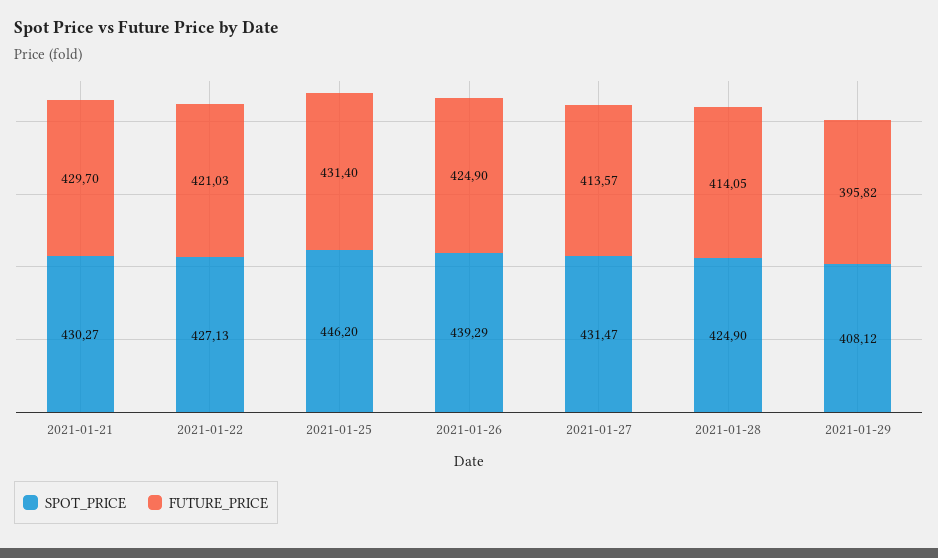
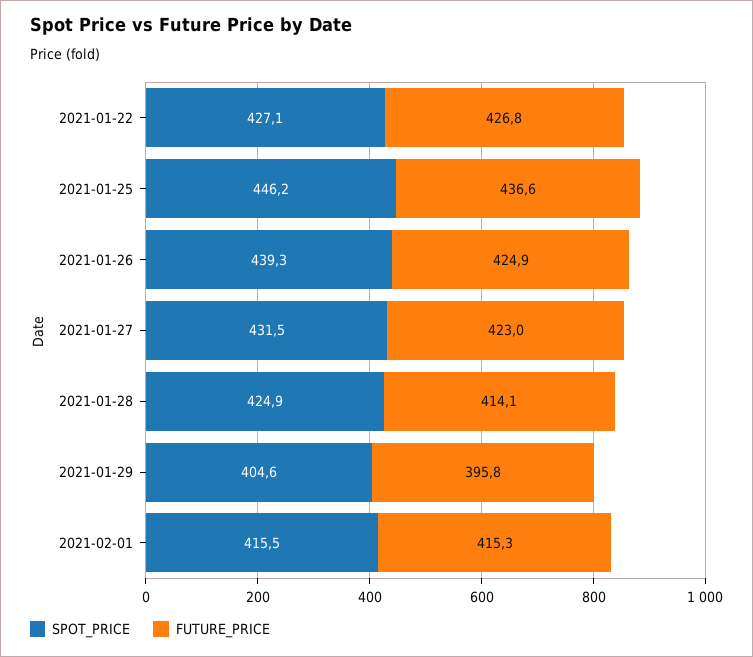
SPOT_PRICE, 2021-01-21: 430.27 -> none
FUTURE_PRICE, 2021-01-21: 429.7 -> none
FUTURE_PRICE, 2021-01-22: 421.03 -> 426.8
FUTURE_PRICE, 2021-01-25: 431.4 -> 436.6
FUTURE_PRICE, 2021-01-27: 413.57 -> 423
SPOT_PRICE, 2021-01-29: 408.12 -> 404.6
SPOT_PRICE, 2021-02-01: none -> 415.5
FUTURE_PRICE, 2021-02-01: none -> 415.3

